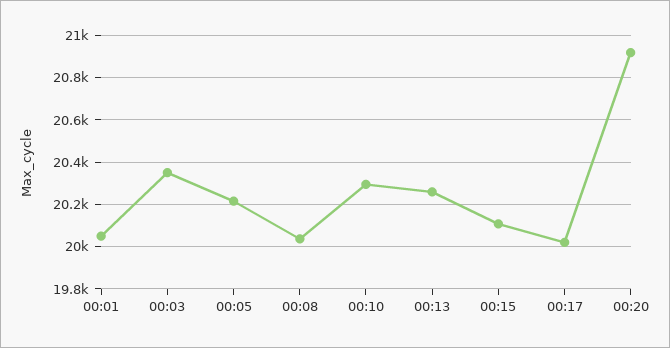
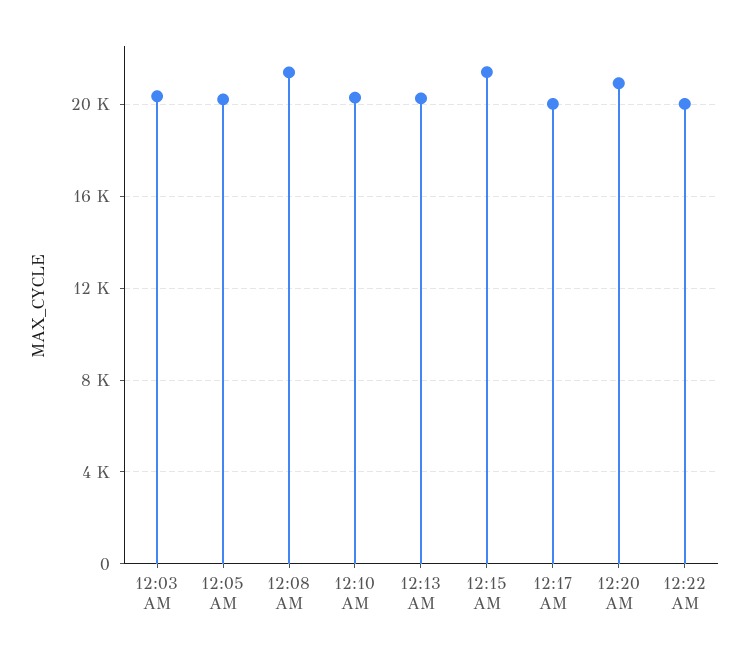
00:01: 20050 -> none
00:08: 20050 -> 21500
00:15: 20100 -> 21500
12:22 AM: none -> 20000

